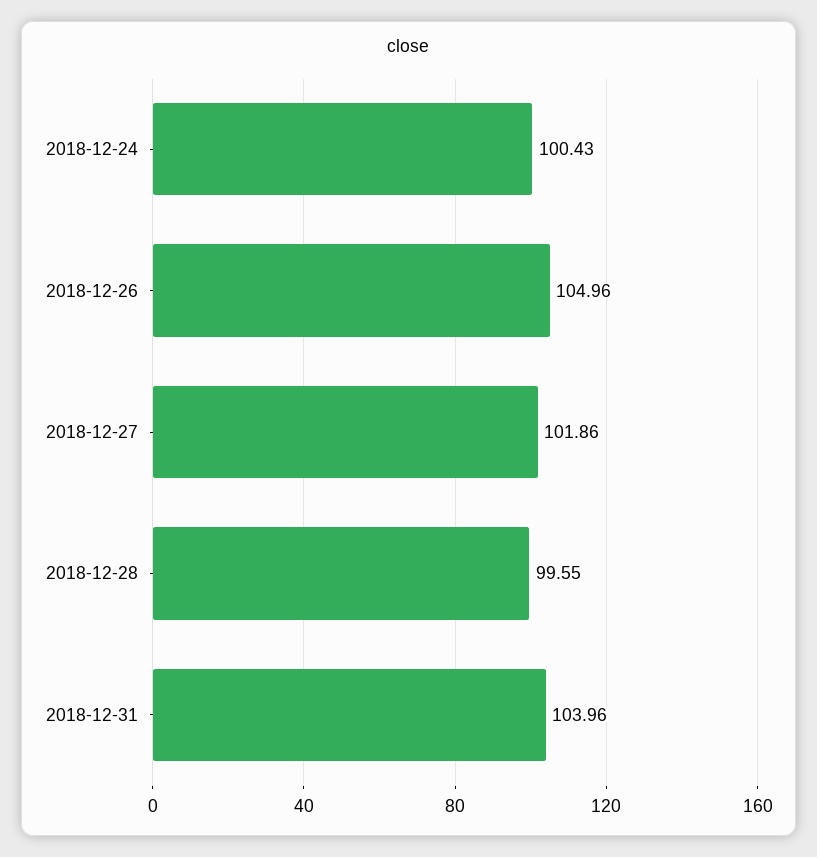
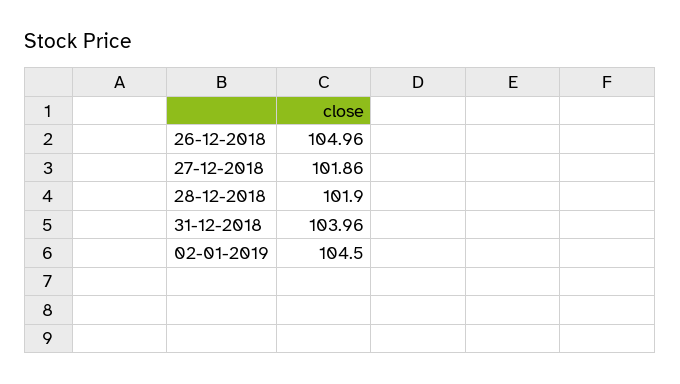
2018-12-24: 100.43 -> none
2018-12-28: 99.55 -> 101.9
02-01-2019: none -> 104.5

